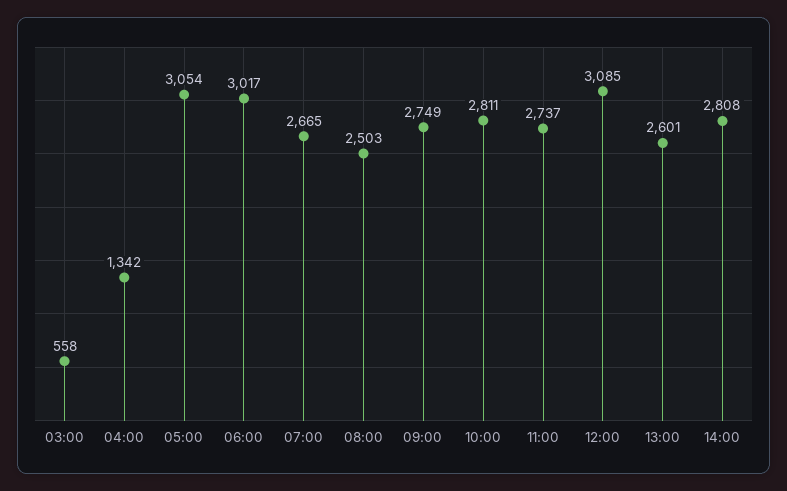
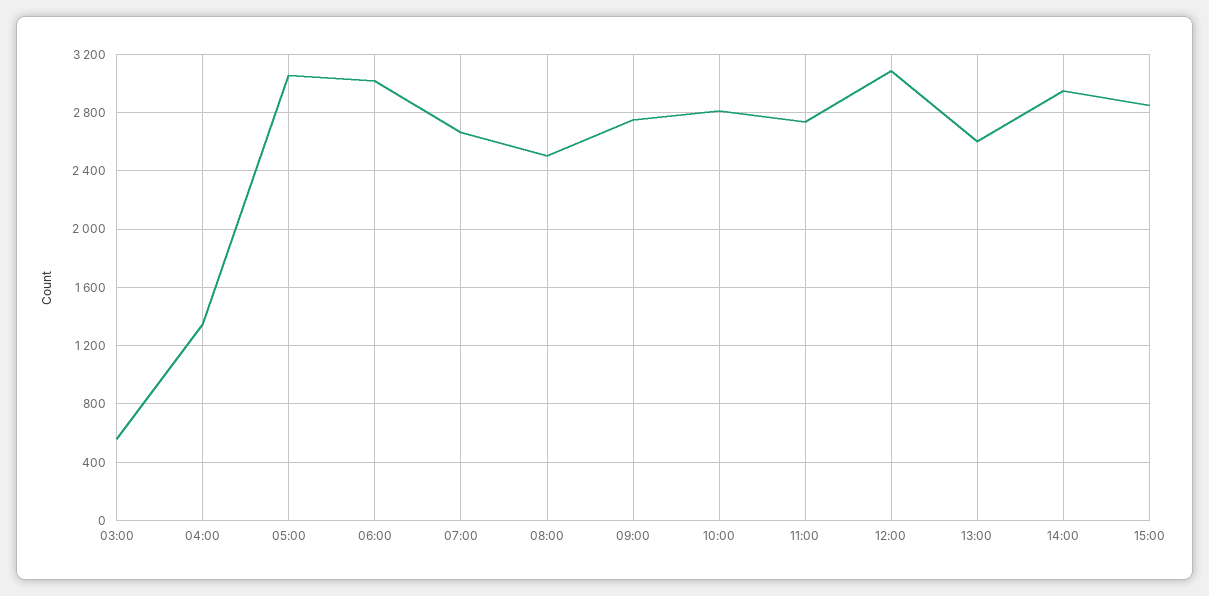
14:00: 2808 -> 2950
15:00: none -> 2850

